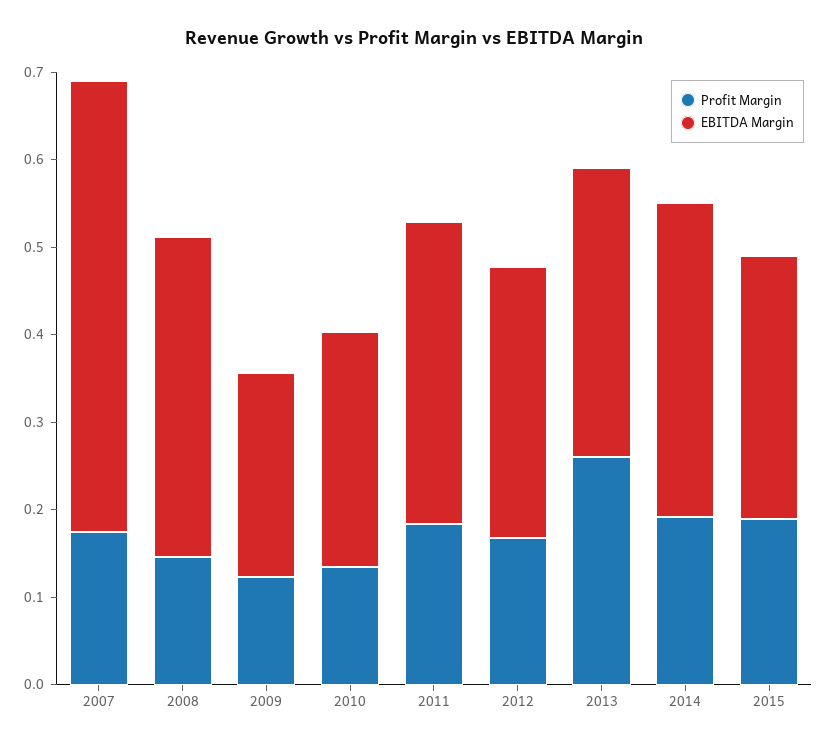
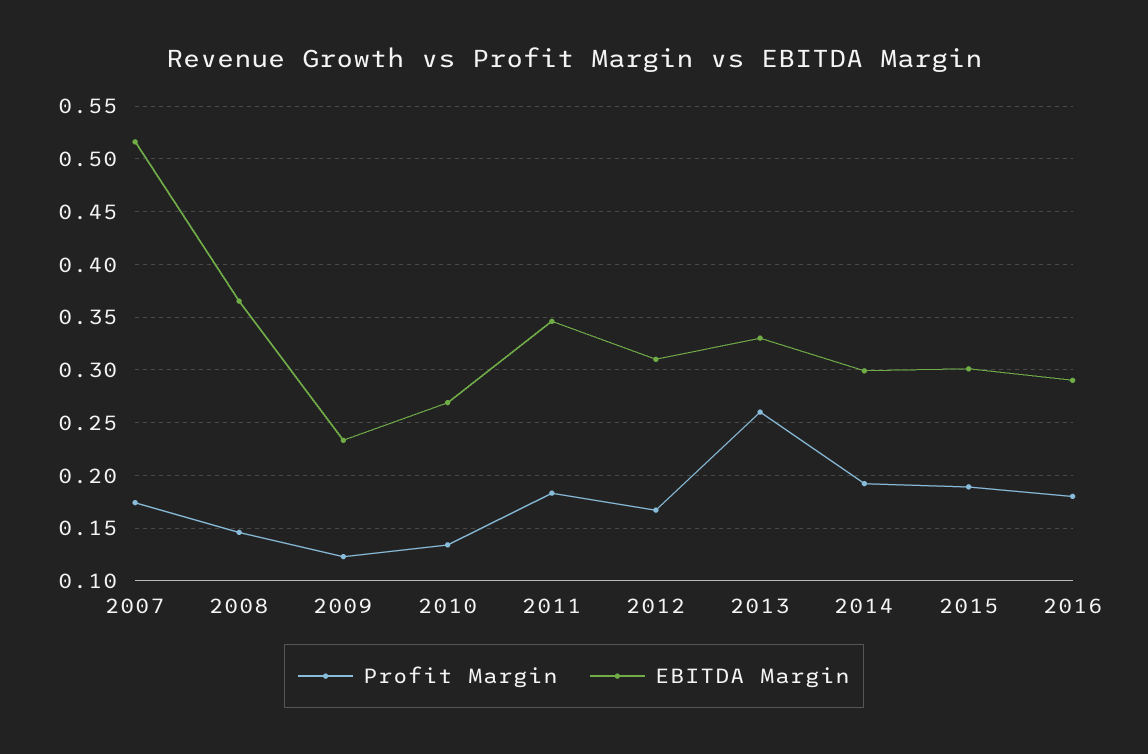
EBITDA Margin, 2014: 0.36 -> 0.3
Profit Margin, 2016: none -> 0.18
EBITDA Margin, 2016: none -> 0.29

